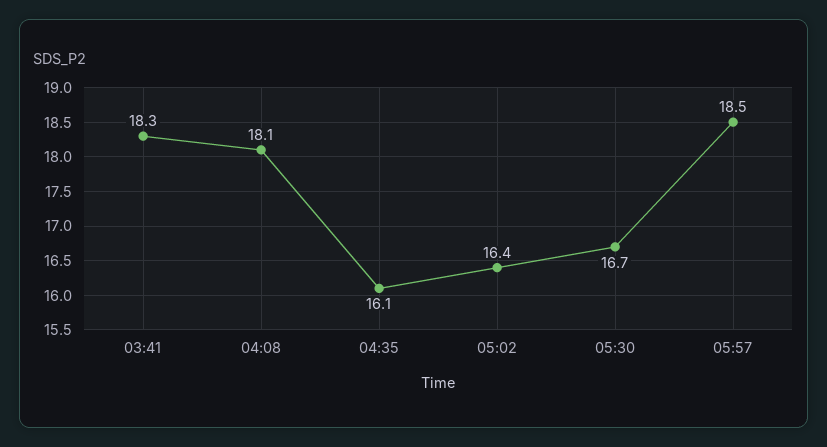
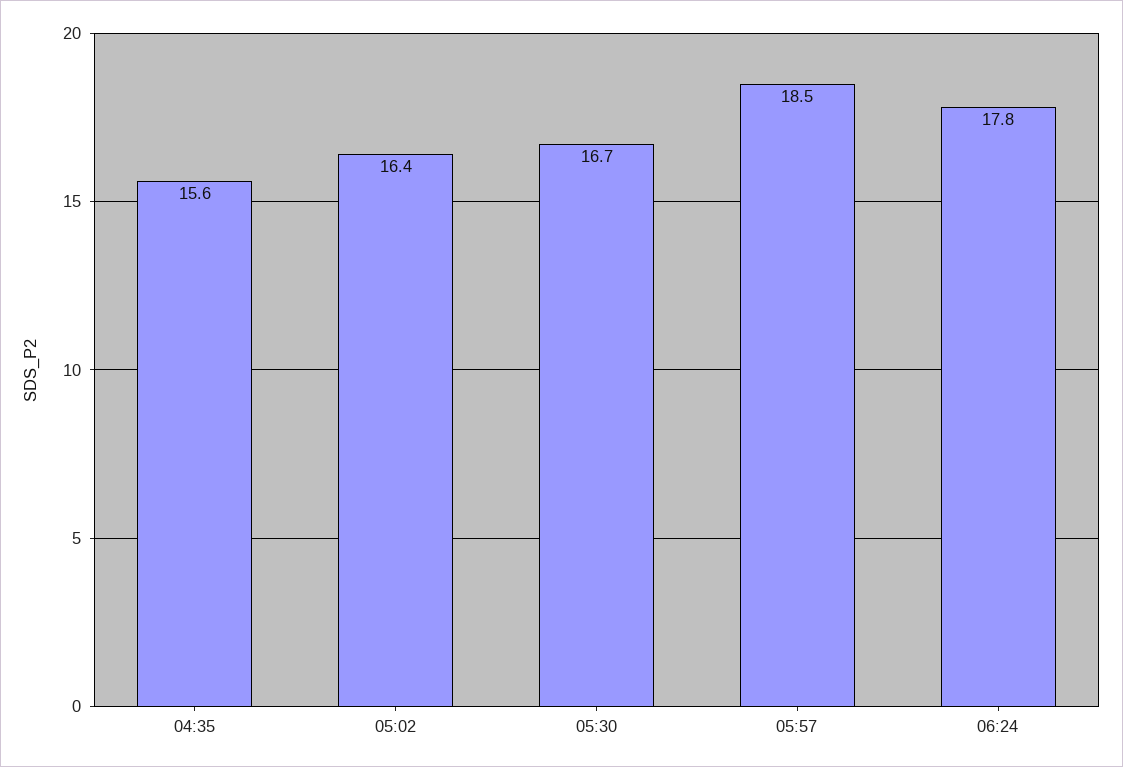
03:41: 18.3 -> none
04:08: 18.1 -> none
04:35: 16.1 -> 15.6
06:24: none -> 17.8

